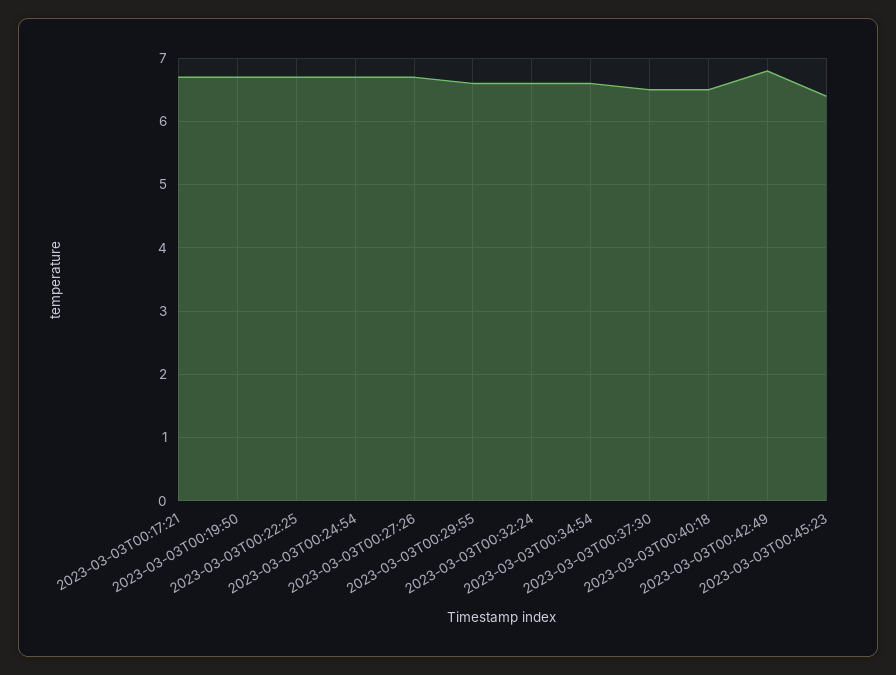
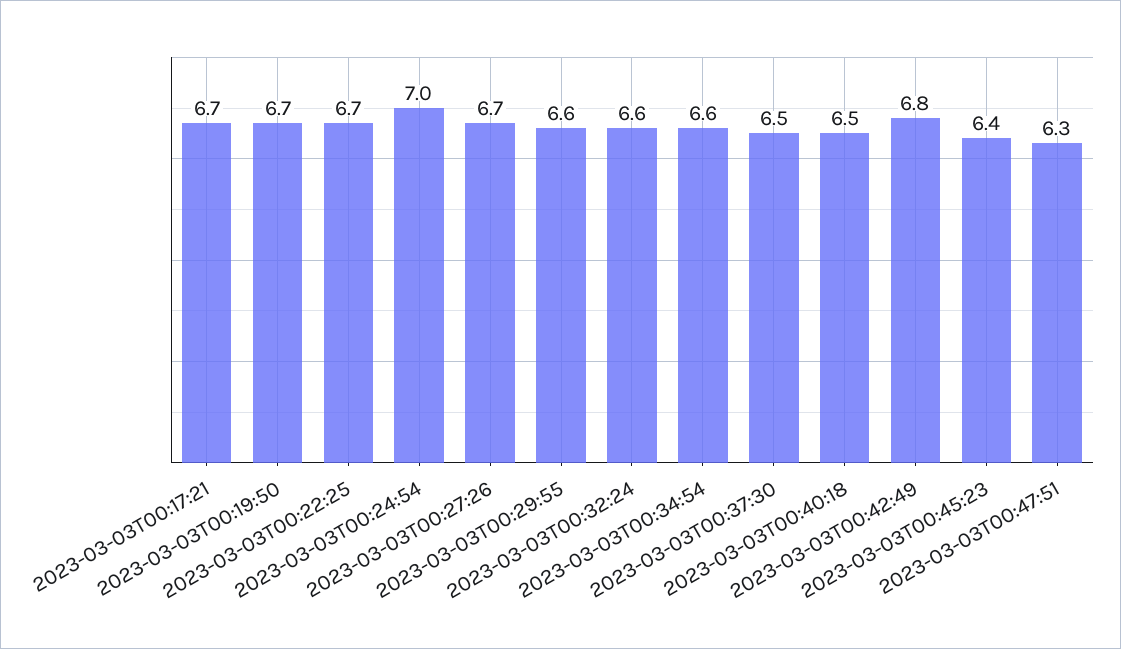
2023-03-03T00:24:54: 6.7 -> 7
2023-03-03T00:47:51: none -> 6.3

